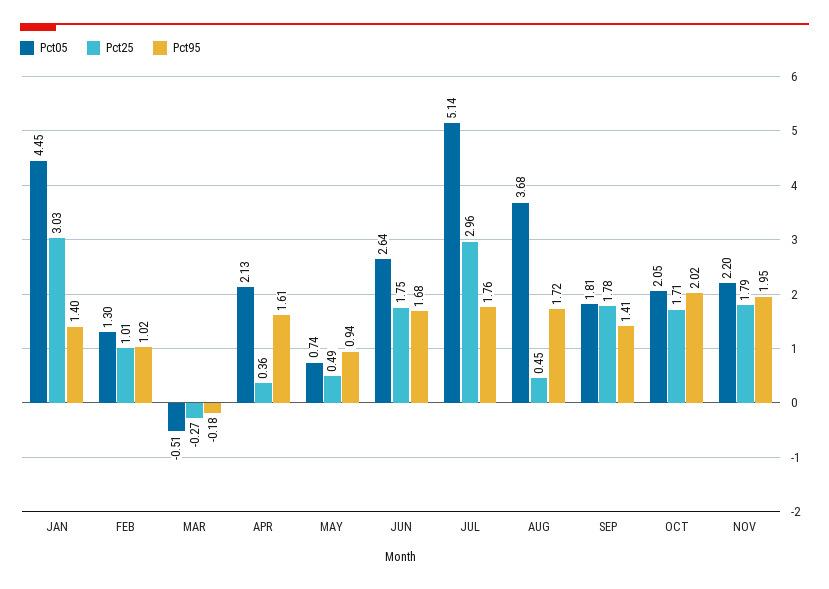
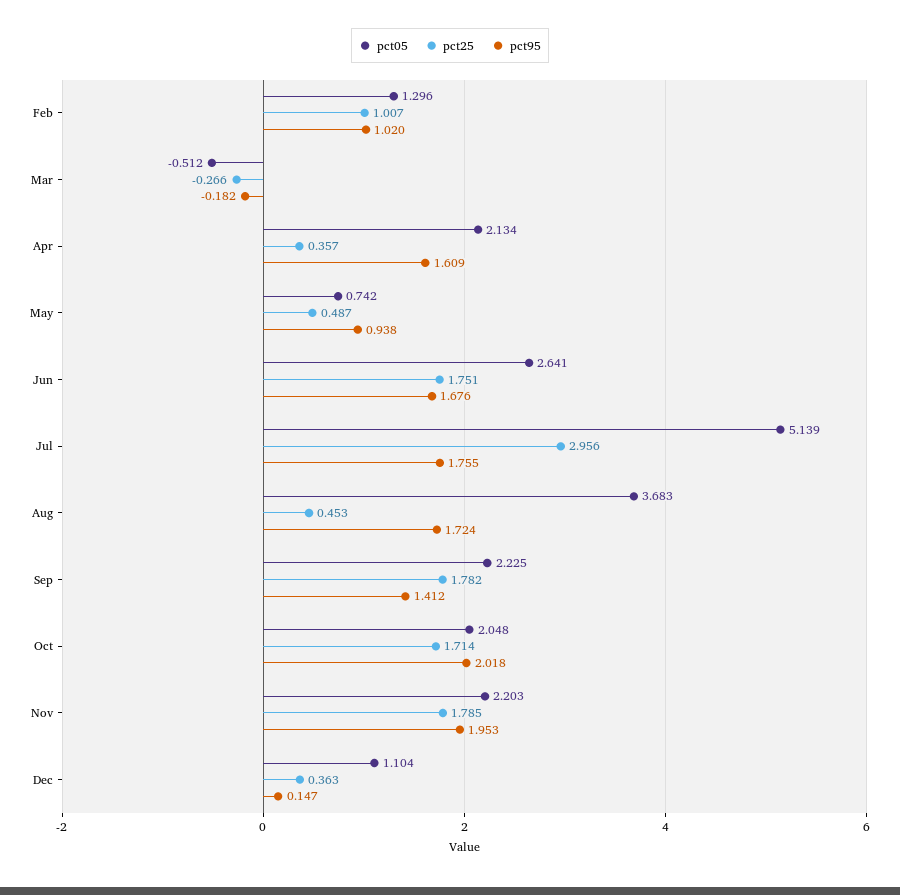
Pct05, JAN: 4.45 -> none
Pct25, JAN: 3.03 -> none
Pct95, JAN: 1.4 -> none
Pct05, SEP: 1.81 -> 2.225
Pct05, Dec: none -> 1.104
Pct25, Dec: none -> 0.363
Pct95, Dec: none -> 0.147

